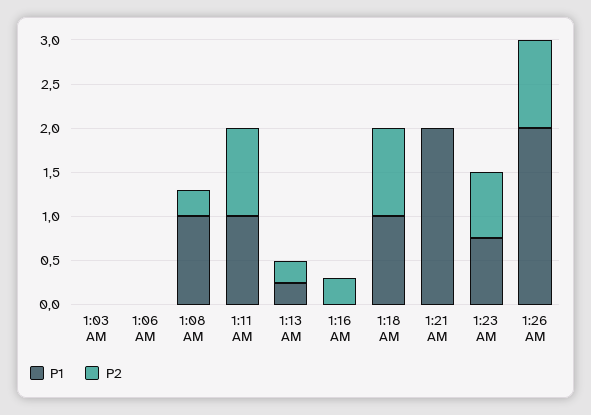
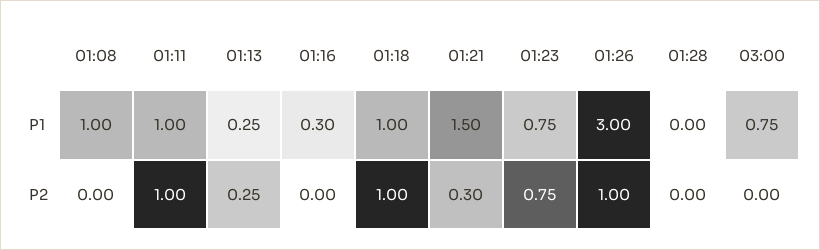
P1, 1:03 AM: 0 -> none
P2, 1:03 AM: 0 -> none
P1, 1:06 AM: 0 -> none
P2, 1:06 AM: 0 -> none
P2, 1:08 AM: 0.3 -> 0
P1, 1:16 AM: 0 -> 0.3
P2, 1:16 AM: 0.3 -> 0
P1, 1:21 AM: 2 -> 1.5
P2, 1:21 AM: 0 -> 0.3
P1, 1:26 AM: 2 -> 3
P1, 01:28: none -> 0
P1, 03:00: none -> 0.75
P2, 01:28: none -> 0
P2, 03:00: none -> 0

